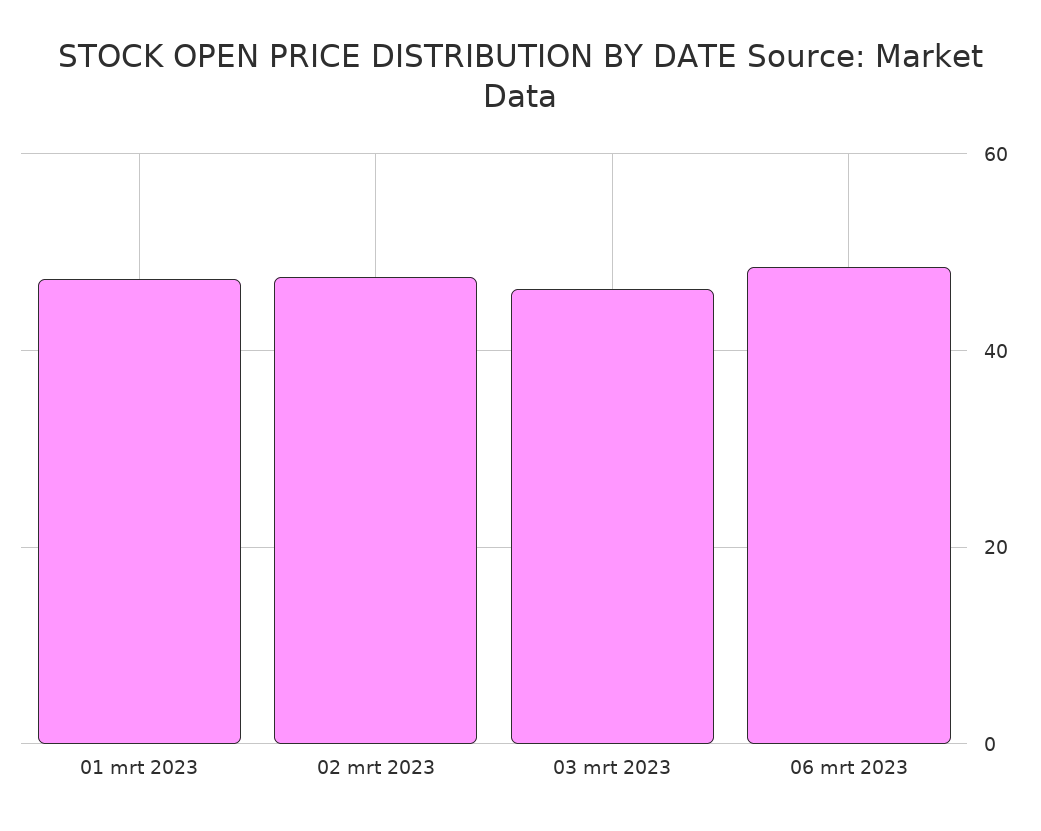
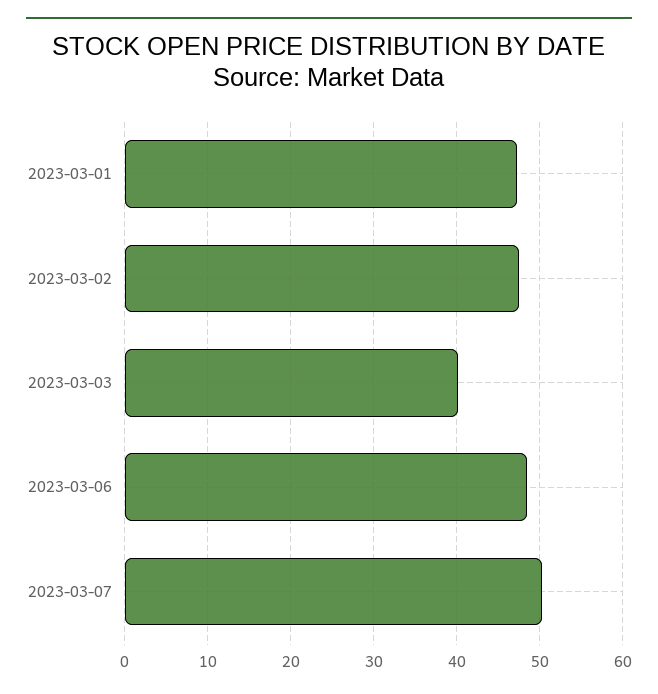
03 mrt 2023: 46 -> 40
2023-03-07: none -> 50

